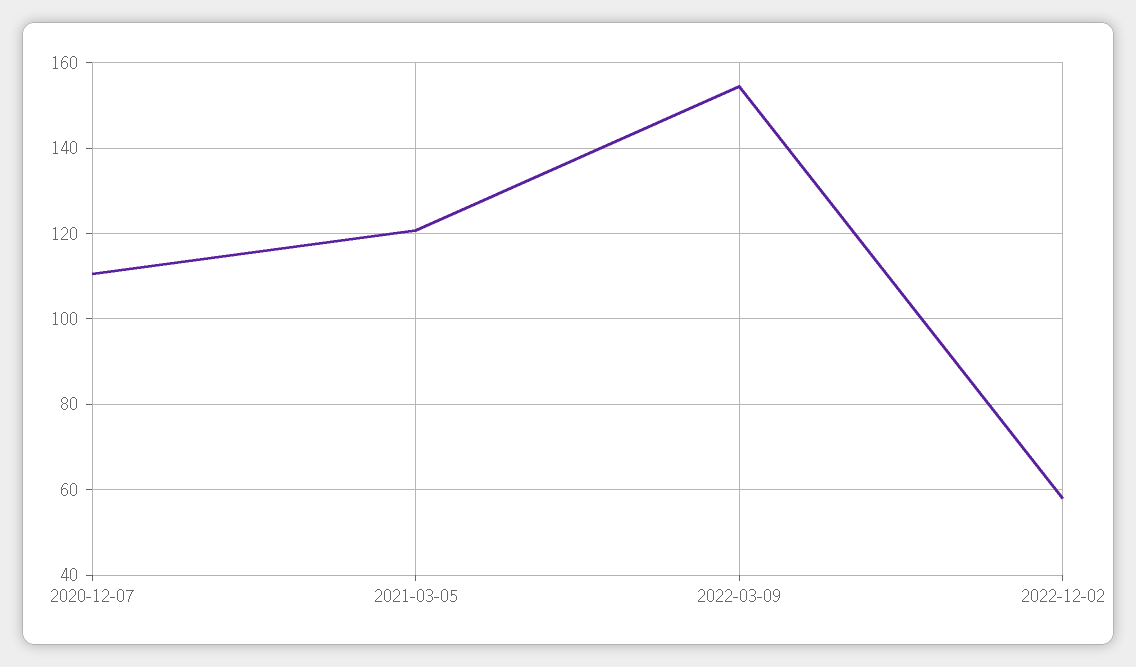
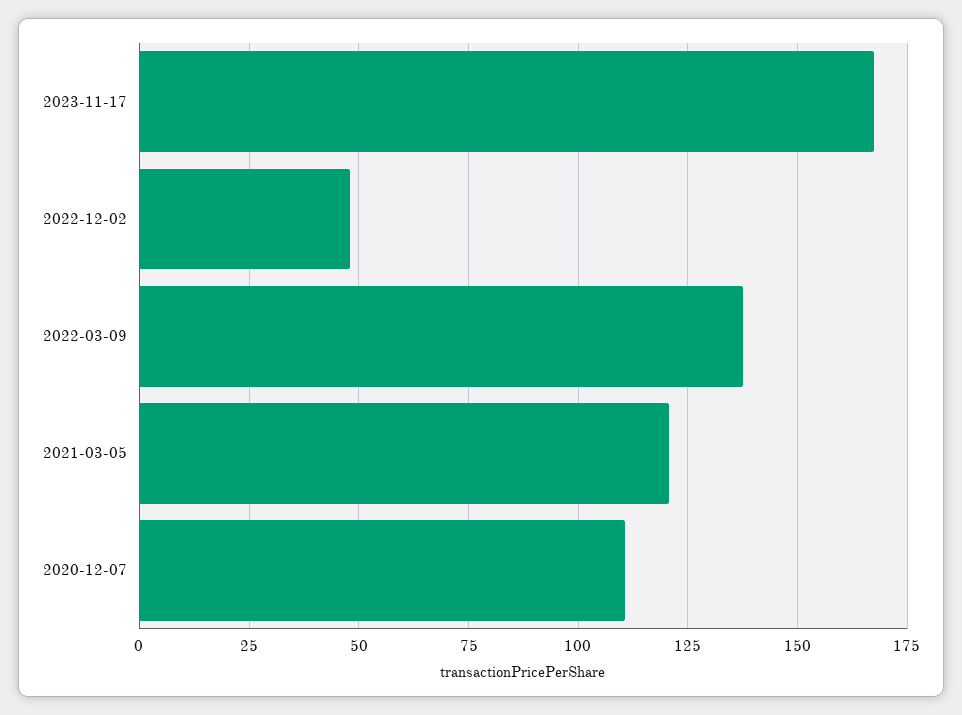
2022-03-09: 154 -> 137.5
2022-12-02: 58 -> 47.5
2023-11-17: none -> 167.5

